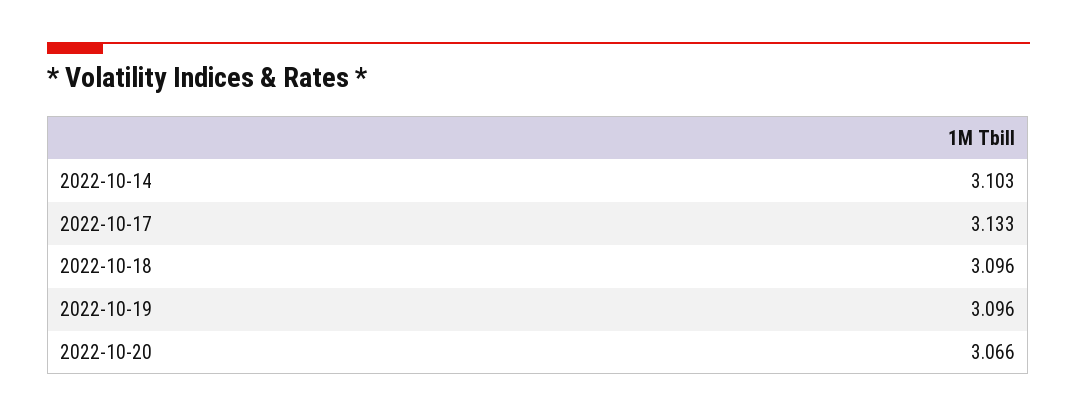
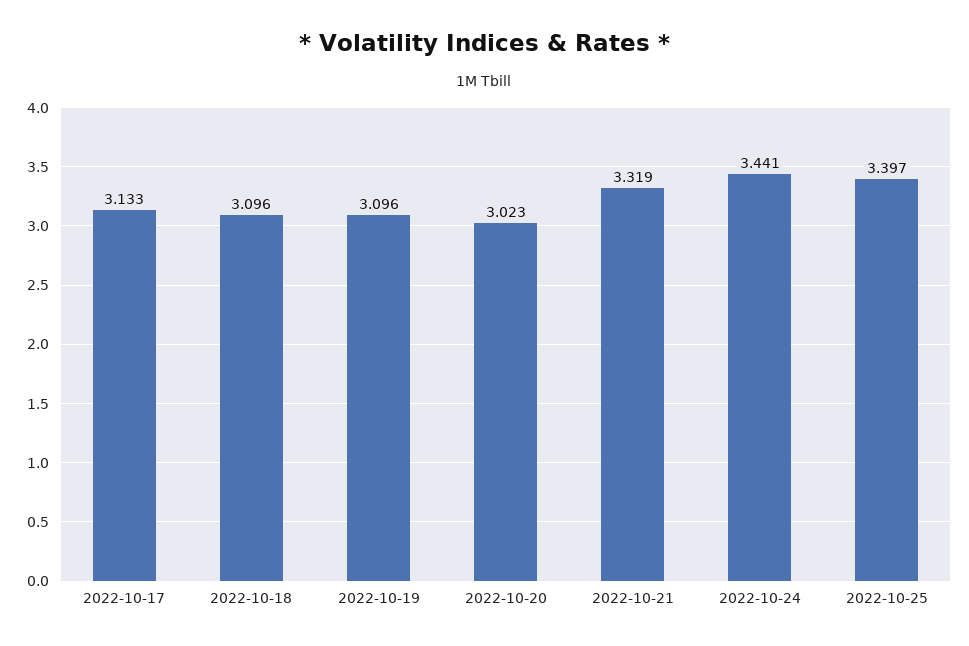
2022-10-14: 3.103 -> none
2022-10-20: 3.066 -> 3.023
2022-10-21: none -> 3.319
2022-10-24: none -> 3.441
2022-10-25: none -> 3.397

